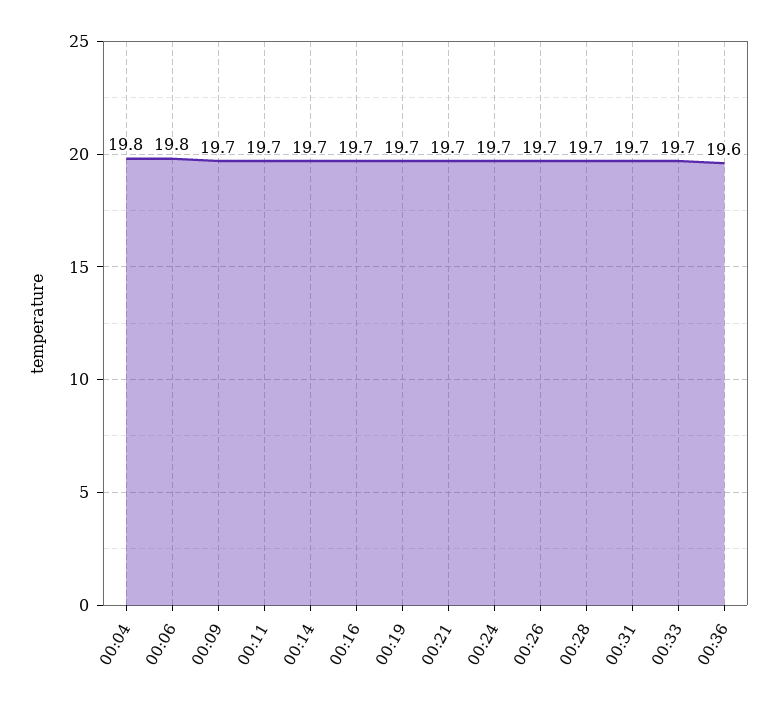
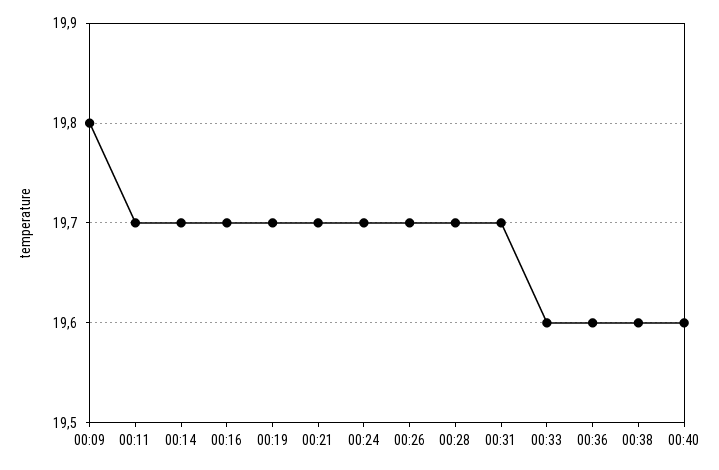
00:04: 19.8 -> none
00:06: 19.8 -> none
00:09: 19.7 -> 19.8
00:33: 19.7 -> 19.6
00:38: none -> 19.6
00:40: none -> 19.6

